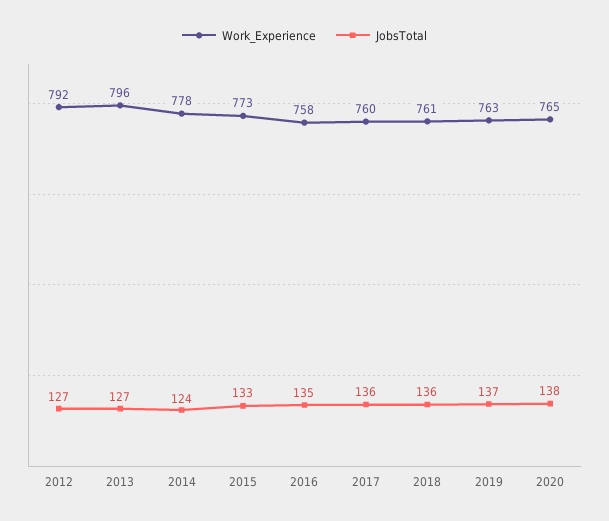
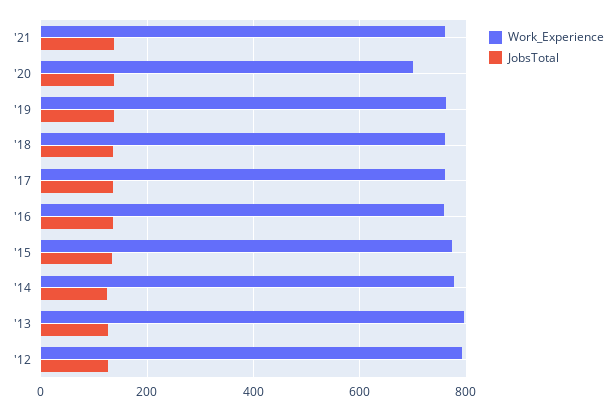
Work_Experience, 2020: 765 -> 700
Work_Experience, '21: none -> 760
JobsTotal, '21: none -> 140

